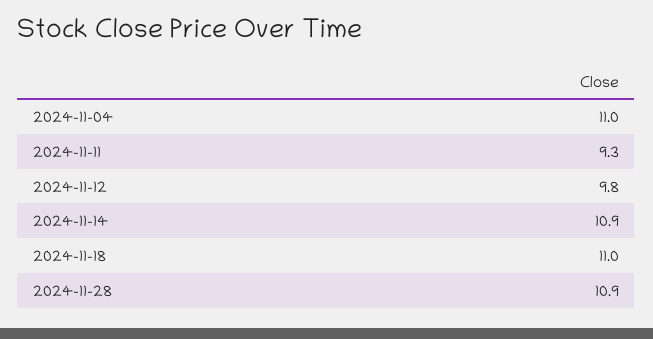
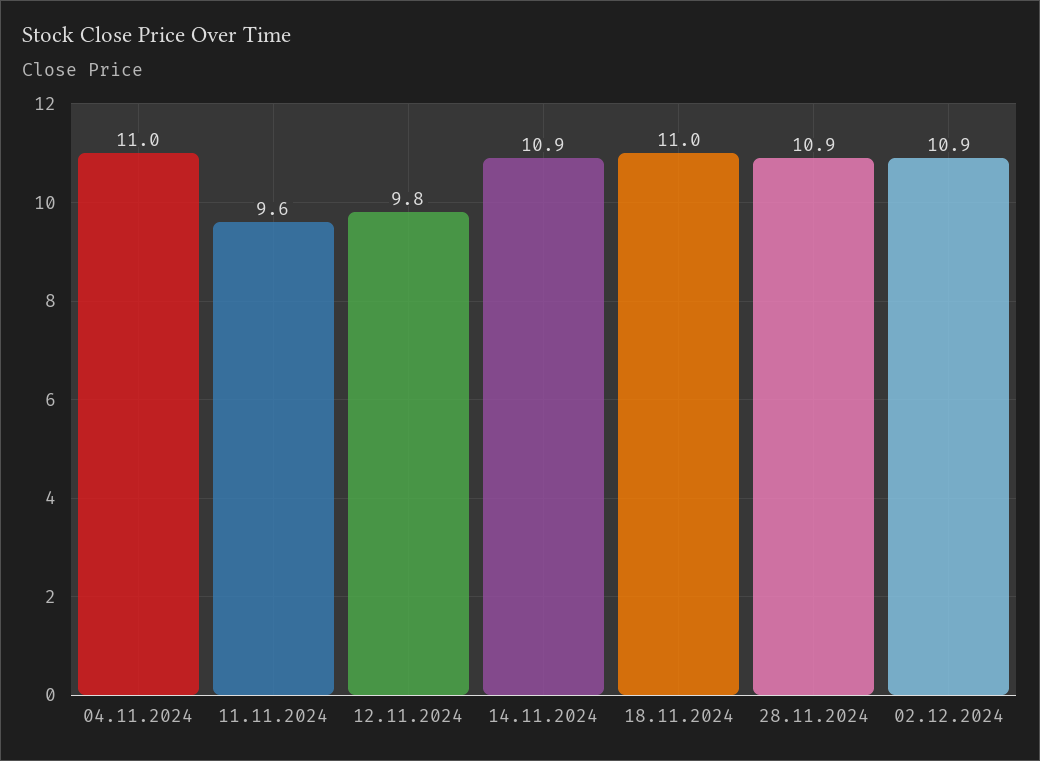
2024-11-11: 9.3 -> 9.6
02.12.2024: none -> 10.9

